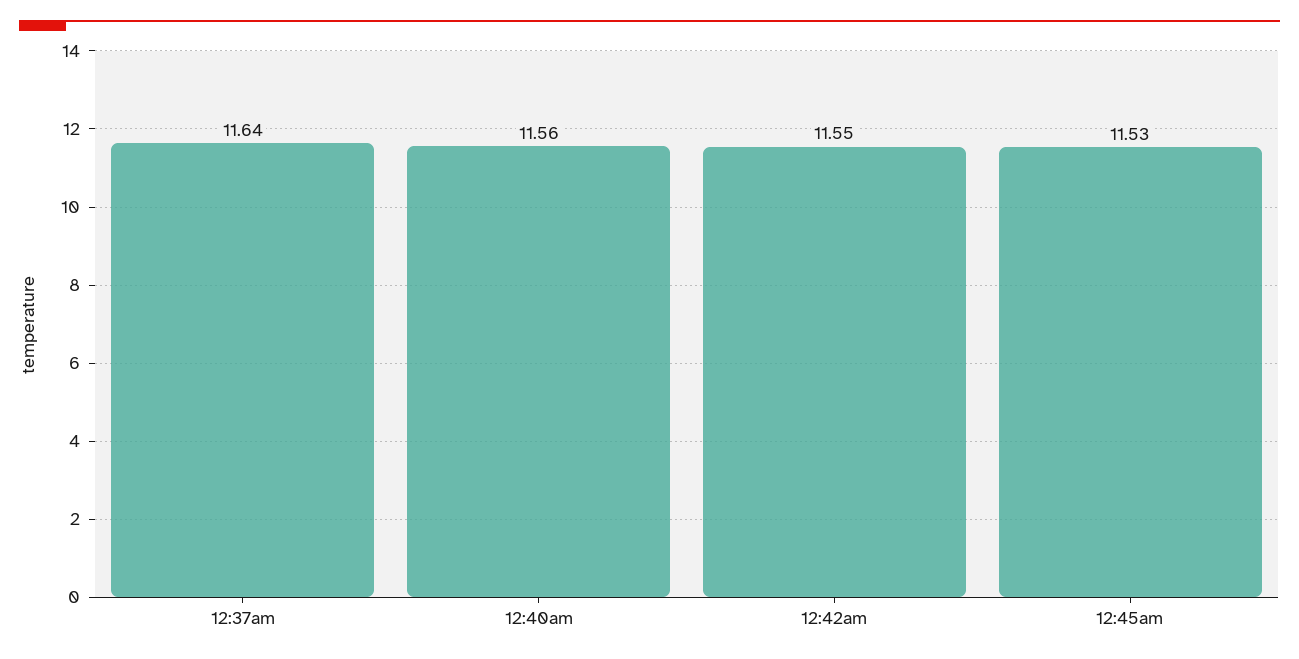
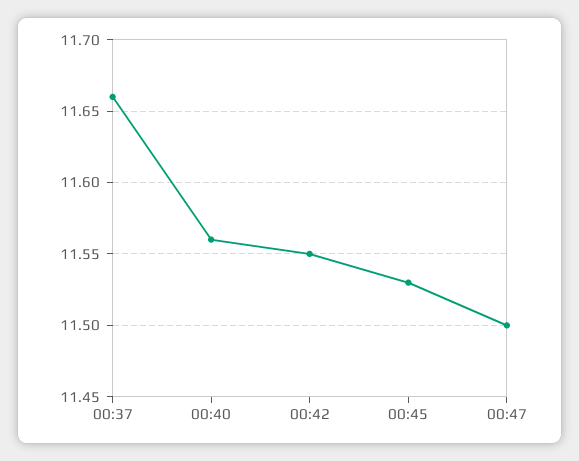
12:37am: 11.64 -> 11.66
00:47: none -> 11.5

